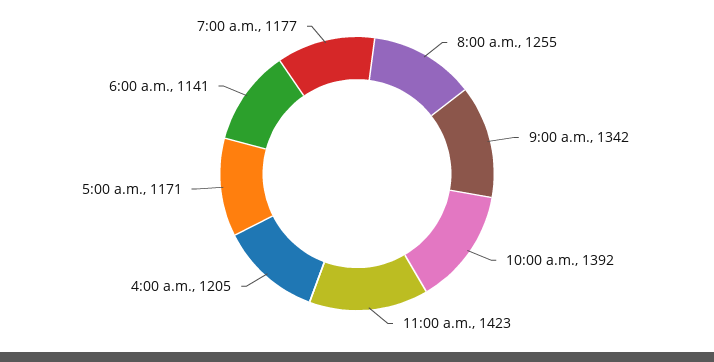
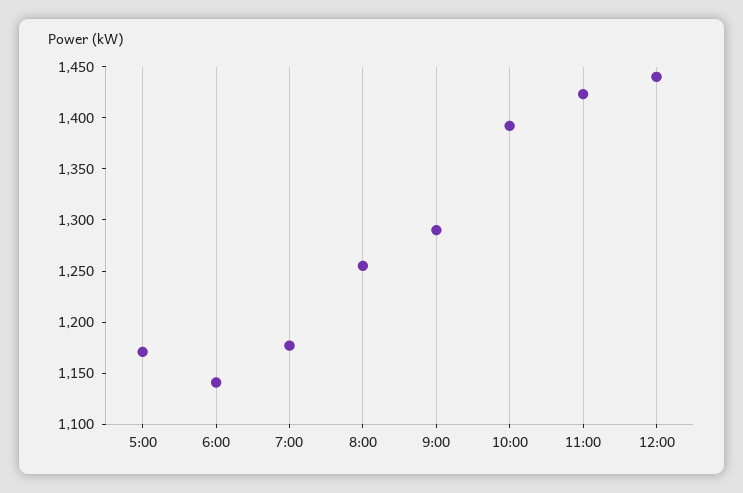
9:00 a.m.: 1342 -> 1290
4:00 a.m.: 1205 -> none
12:00: none -> 1440

